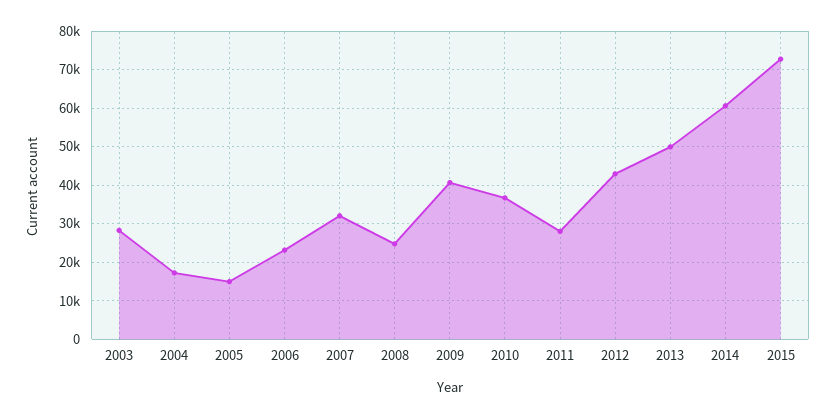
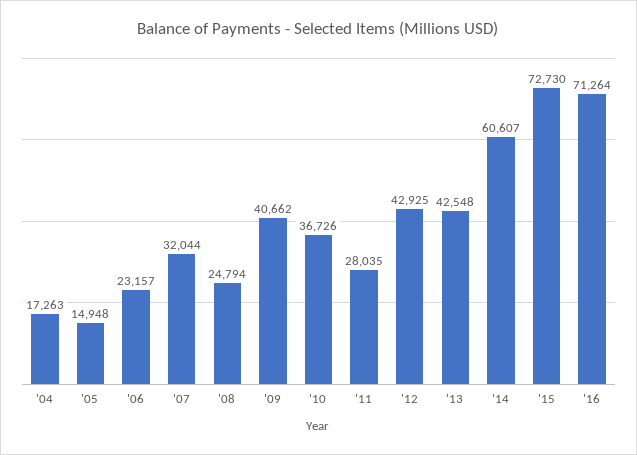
2003: 28000 -> none
2013: 50000 -> 42548
'16: none -> 71264

